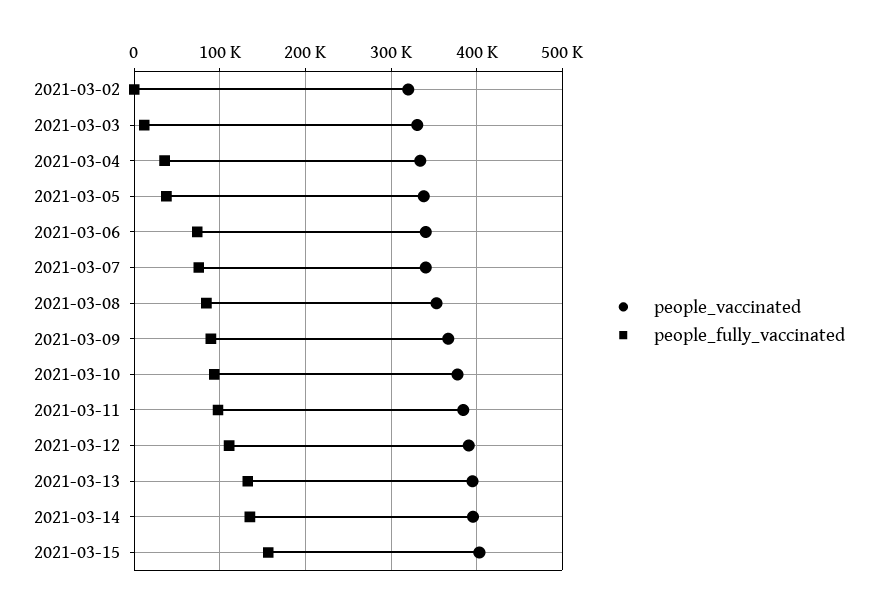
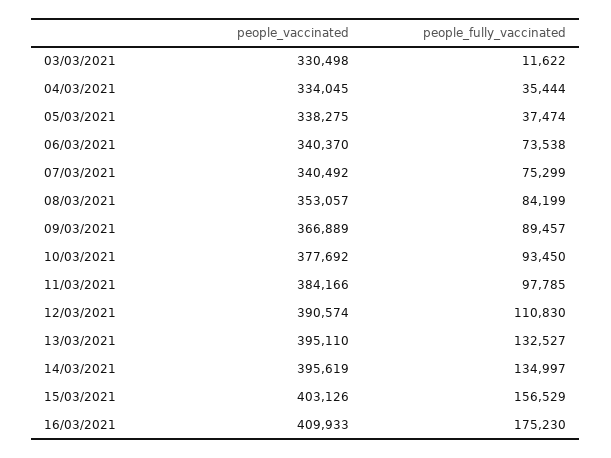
people_vaccinated, 2021-03-02: 320000 -> none
people_fully_vaccinated, 2021-03-02: 0 -> none
people_vaccinated, 16/03/2021: none -> 409933
people_fully_vaccinated, 16/03/2021: none -> 175230

